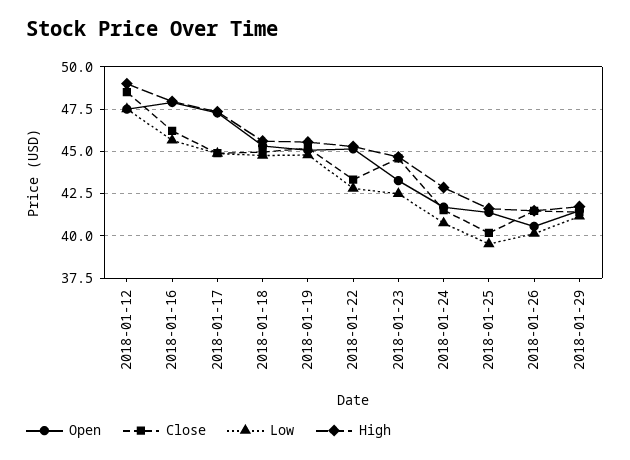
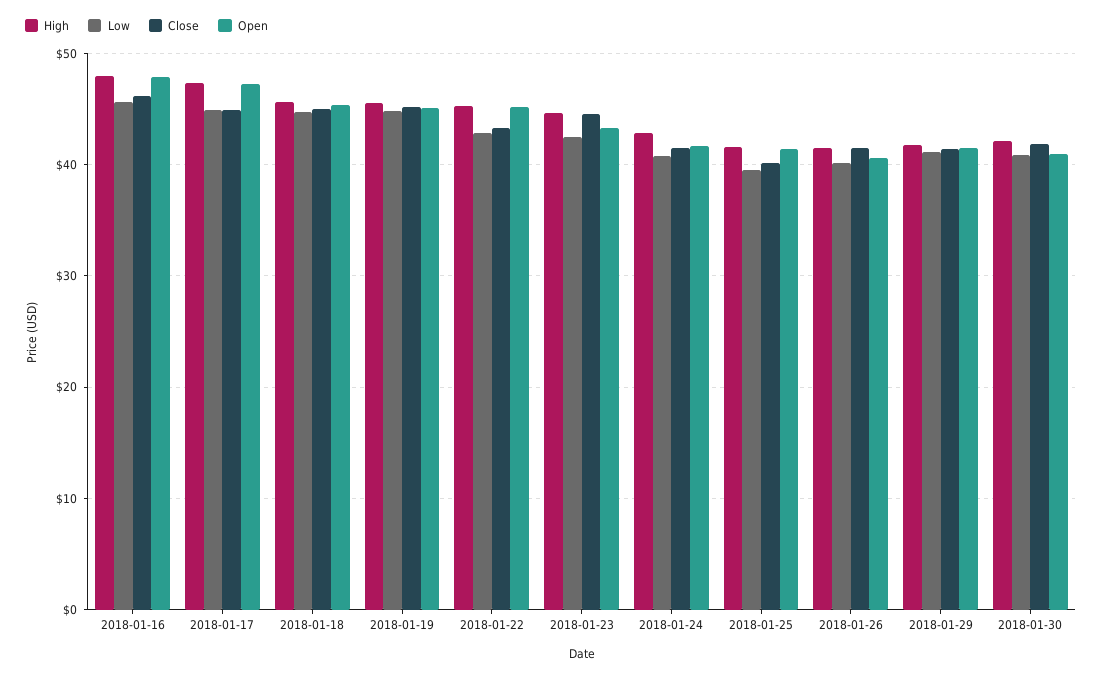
Open, 2018-01-12: 47.5 -> none
Close, 2018-01-12: 48.5 -> none
Low, 2018-01-12: 47.5 -> none
High, 2018-01-12: 49 -> none
High, 2018-01-30: none -> 42
Low, 2018-01-30: none -> 41
Close, 2018-01-30: none -> 42
Open, 2018-01-30: none -> 41

